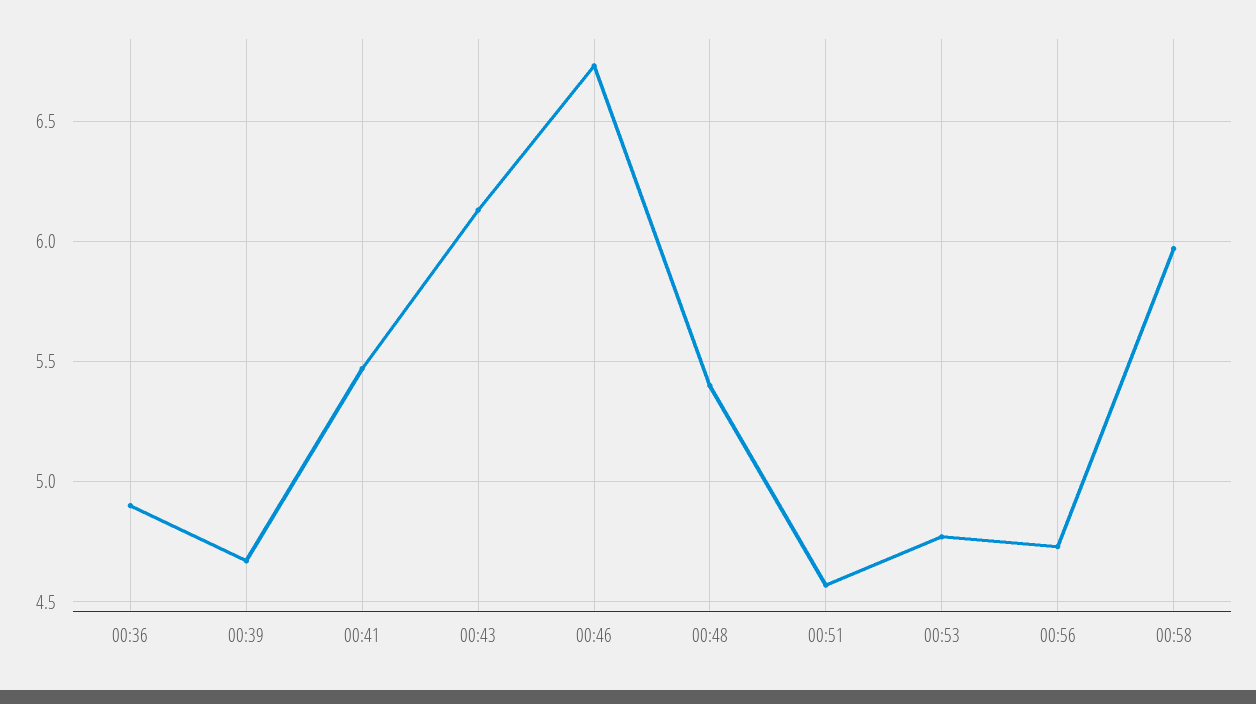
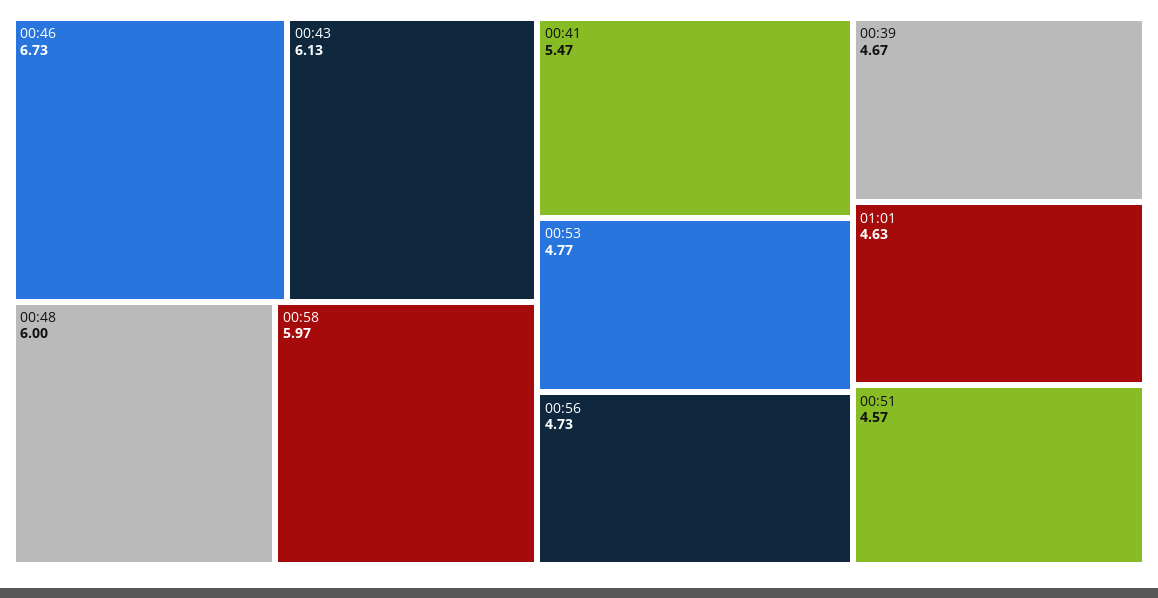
00:36: 4.9 -> none
00:48: 5.4 -> 6
01:01: none -> 4.63

